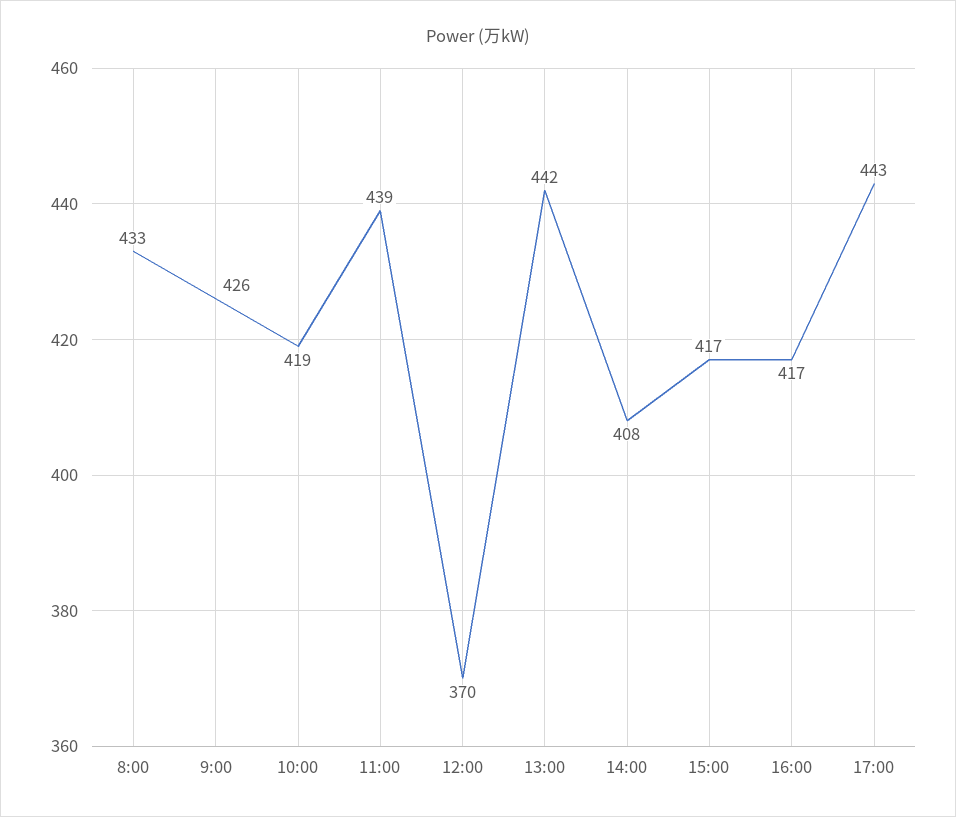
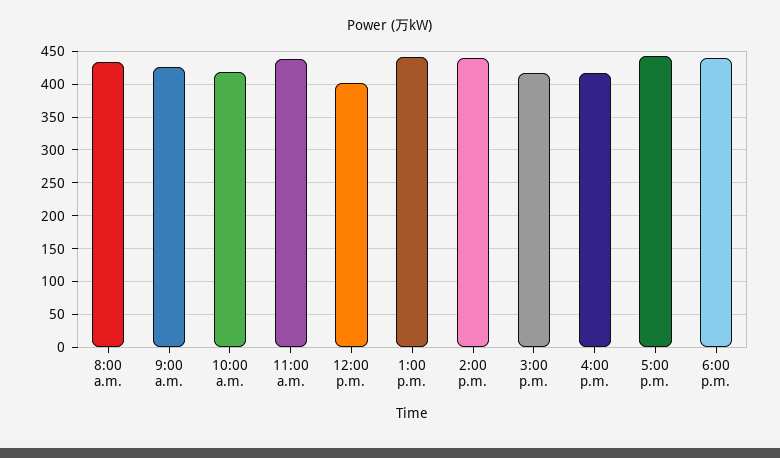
12:00: 370 -> 400
14:00: 408 -> 440
6:00 p.m.: none -> 440

